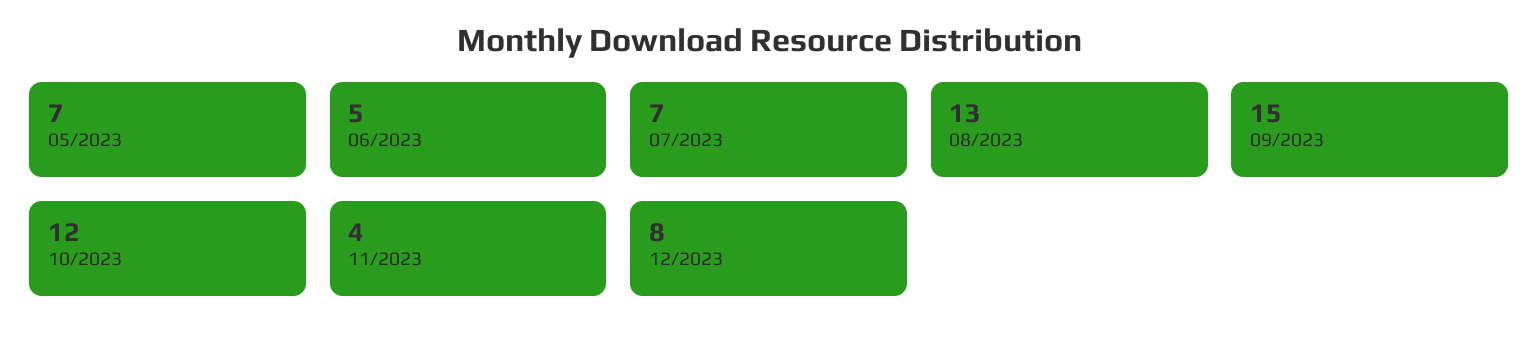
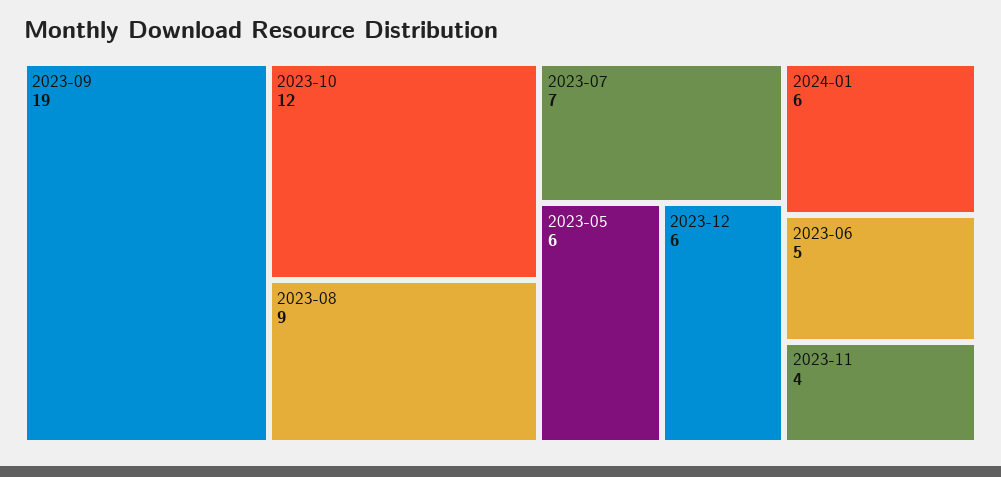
05/2023: 7 -> 6
08/2023: 13 -> 9
09/2023: 15 -> 19
12/2023: 8 -> 6
2024-01: none -> 6

